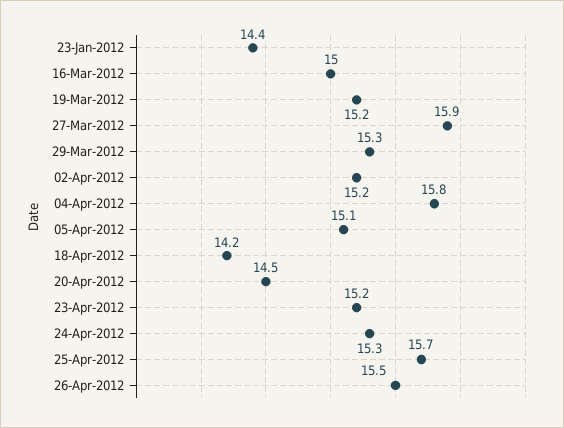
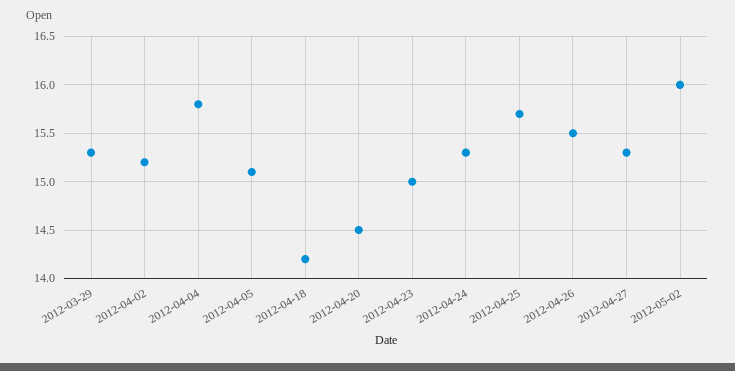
23-Jan-2012: 14.4 -> none
16-Mar-2012: 15 -> none
19-Mar-2012: 15.2 -> none
27-Mar-2012: 15.9 -> none
23-Apr-2012: 15.2 -> 15
2012-04-27: none -> 15.3
2012-05-02: none -> 16

